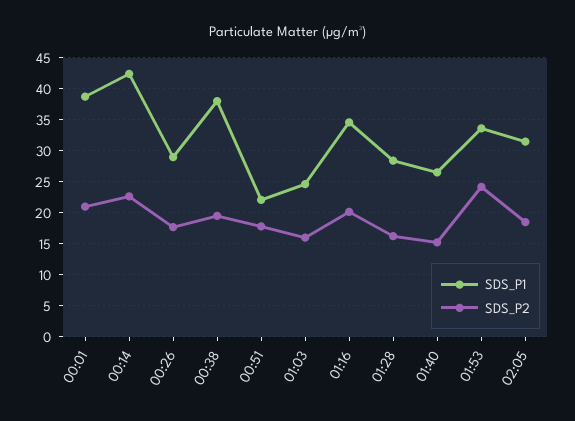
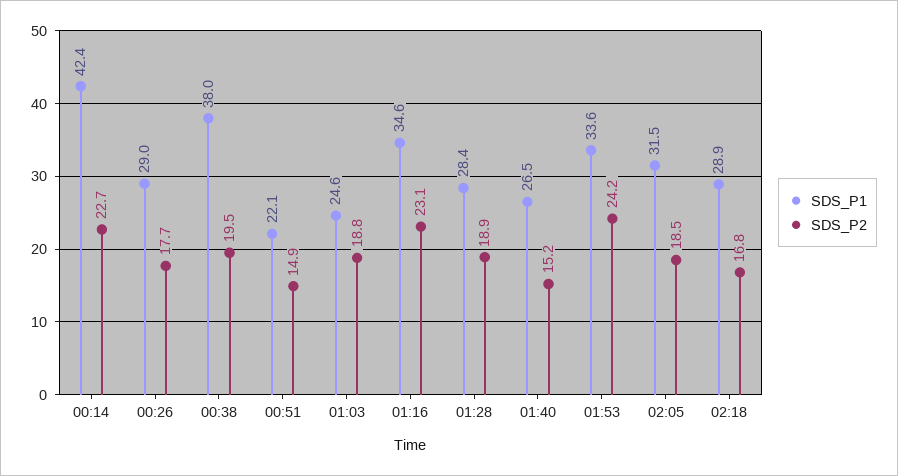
SDS_P1, 00:01: 39 -> none
SDS_P2, 00:01: 21 -> none
SDS_P2, 00:51: 18 -> 14.9
SDS_P2, 01:03: 16 -> 18.8
SDS_P2, 01:16: 20 -> 23.1
SDS_P2, 01:28: 16 -> 18.9
SDS_P1, 02:18: none -> 28.9
SDS_P2, 02:18: none -> 16.8

